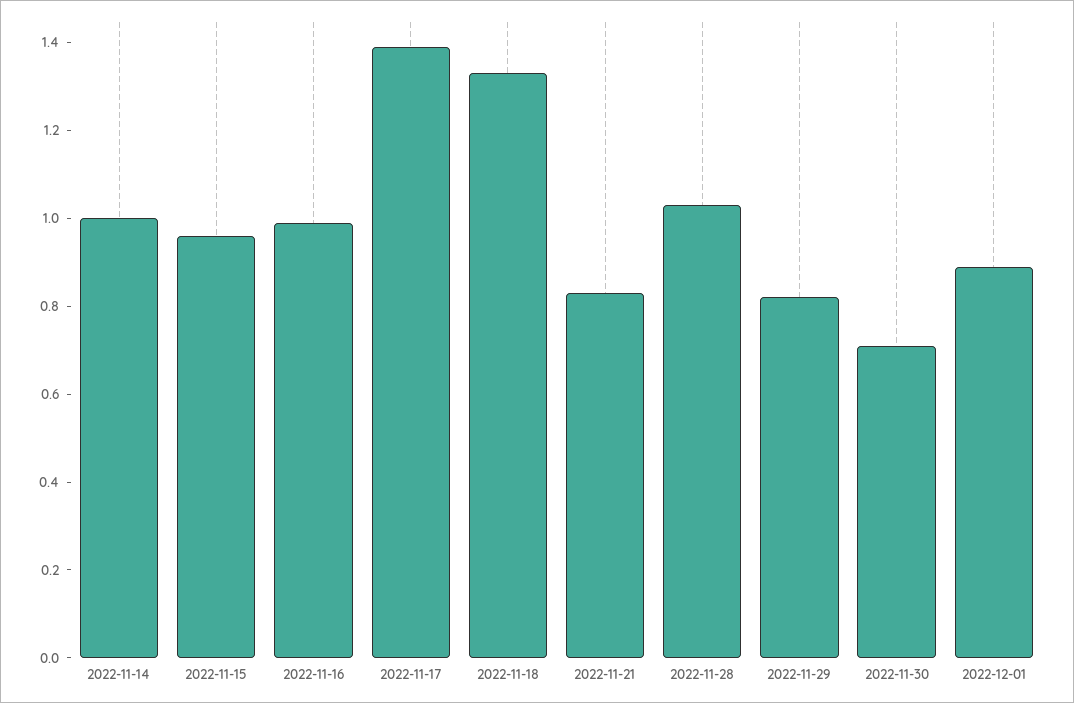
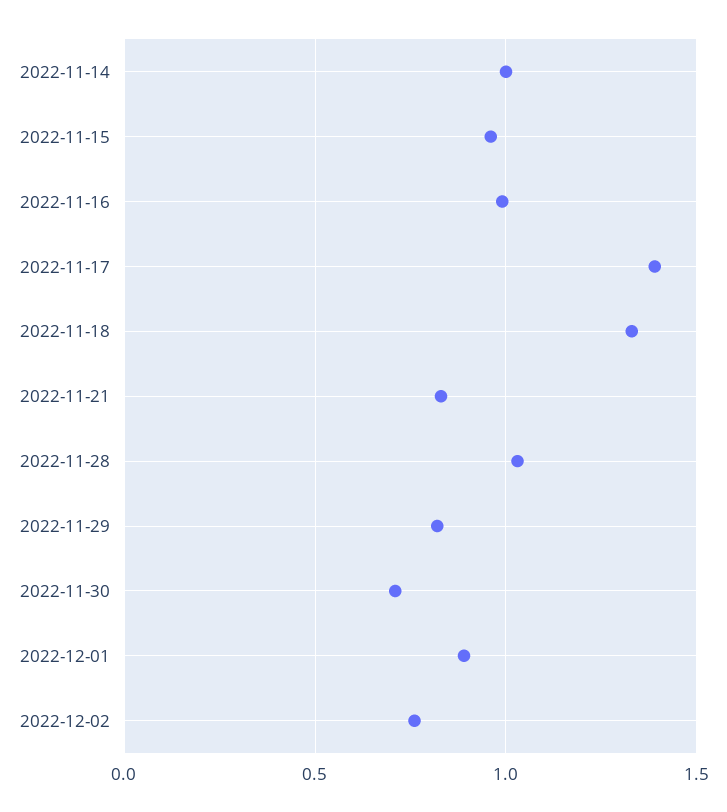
2022-12-02: none -> 0.75

